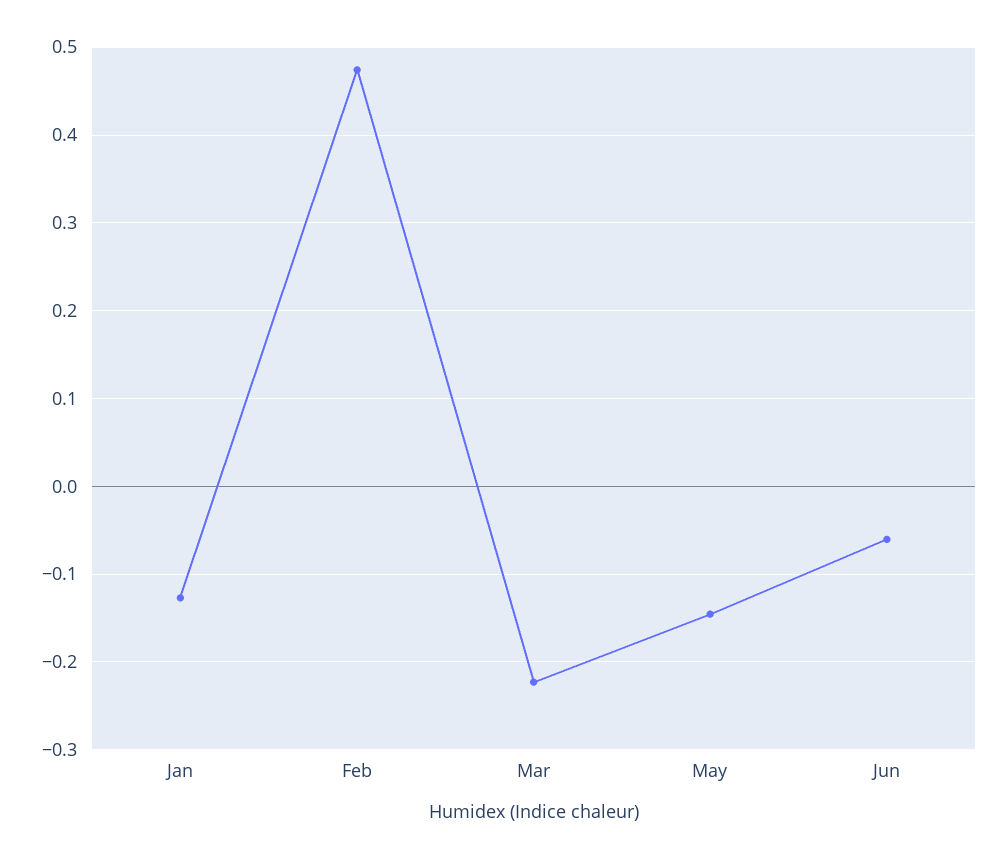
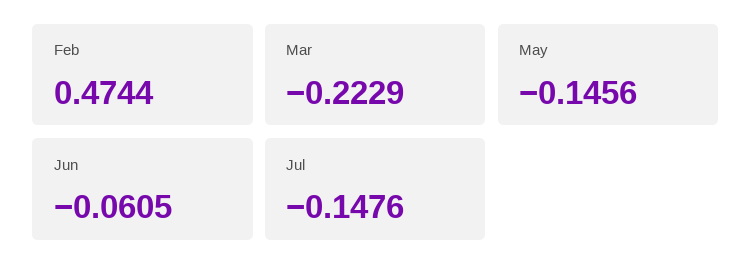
Jan: -0.13 -> none
Jul: none -> -0.1476

